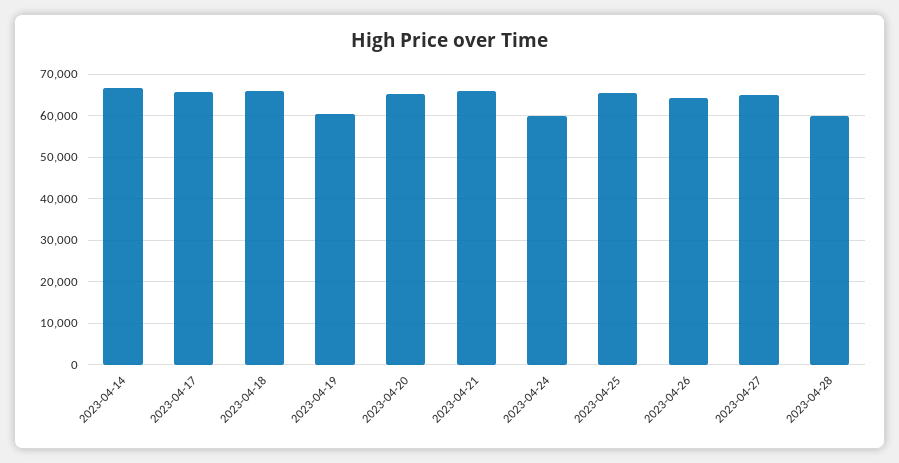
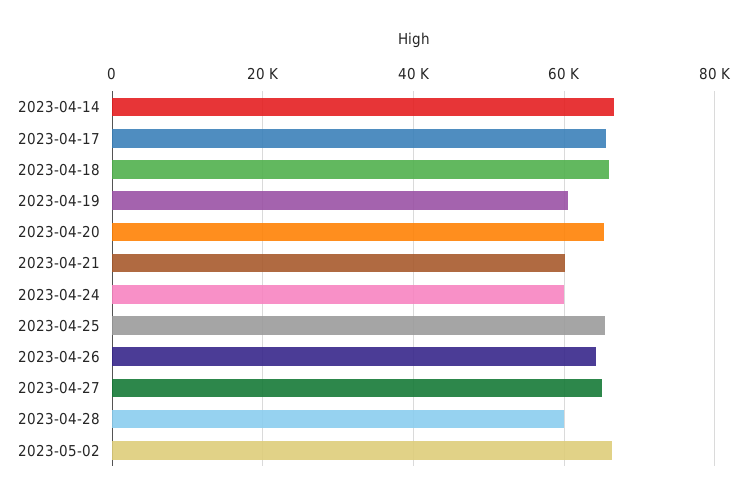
2023-04-21: 66000 -> 60000
2023-05-02: none -> 66000

